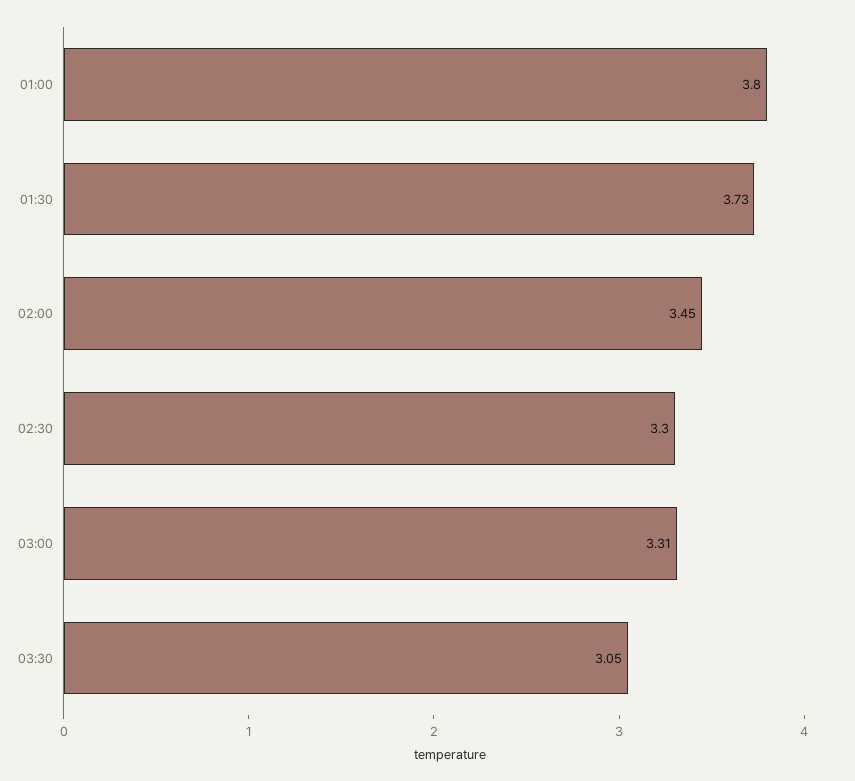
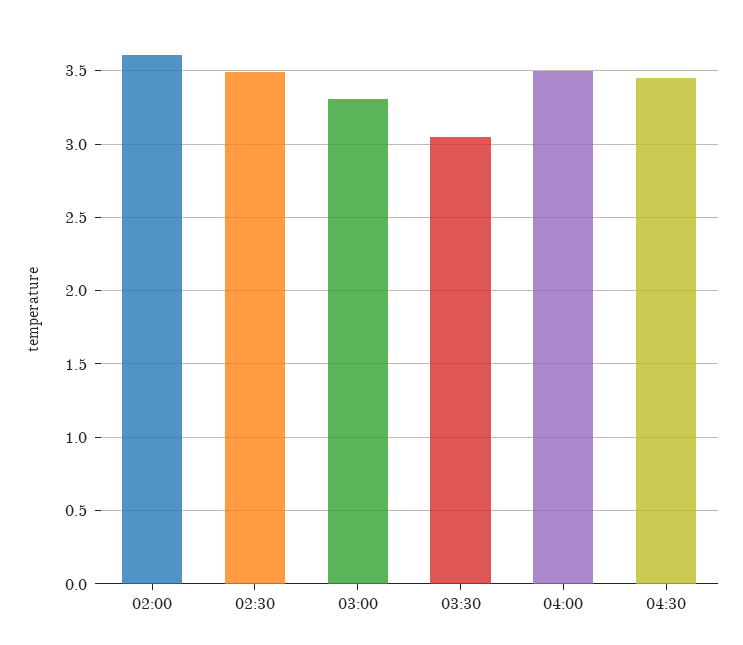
01:00: 3.8 -> none
01:30: 3.73 -> none
02:00: 3.45 -> 3.6
02:30: 3.3 -> 3.5
04:00: none -> 3.5
04:30: none -> 3.45

